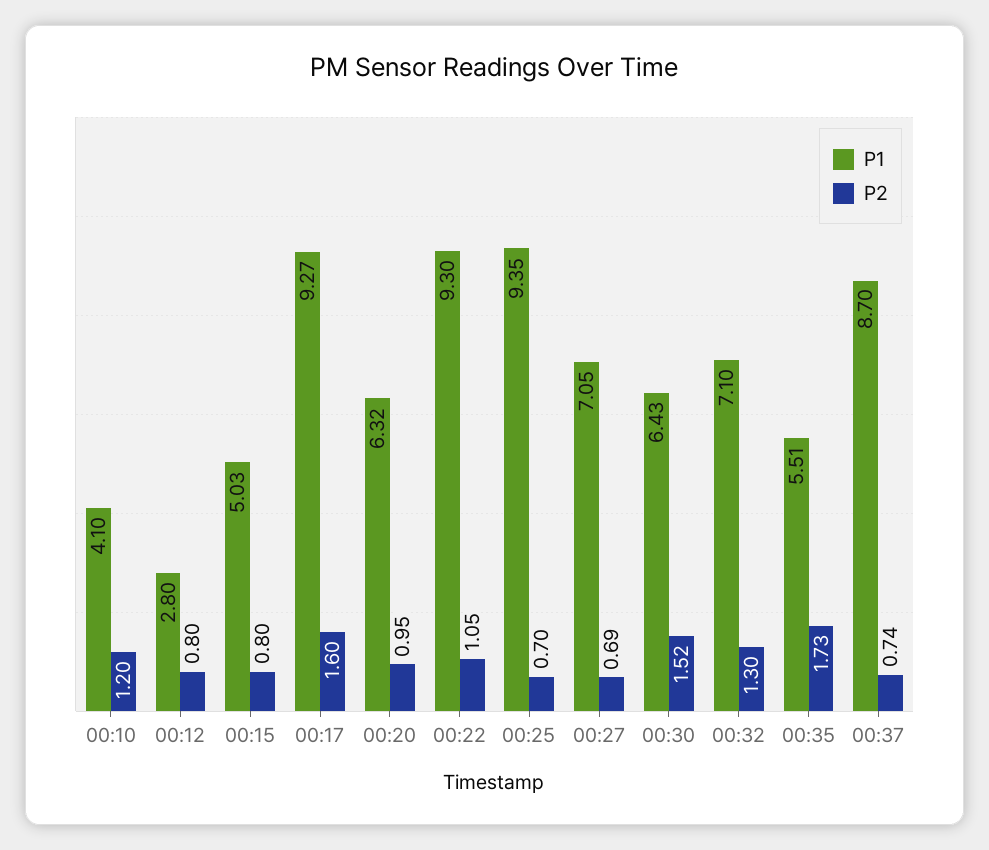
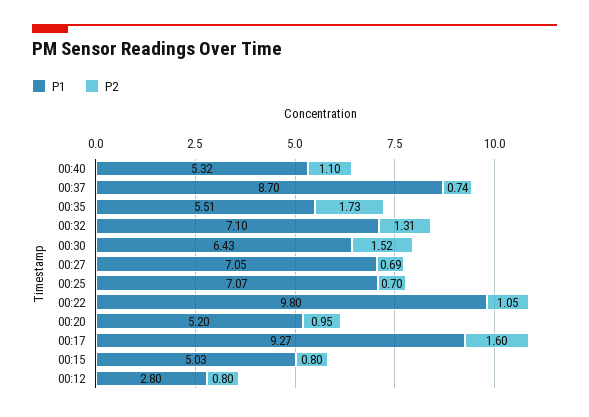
P1, 00:10: 4.1 -> none
P2, 00:10: 1.2 -> none
P1, 00:20: 6.32 -> 5.2
P1, 00:22: 9.3 -> 9.8
P1, 00:25: 9.35 -> 7.07
P2, 00:32: 1.3 -> 1.31
P1, 00:40: none -> 5.32
P2, 00:40: none -> 1.1

